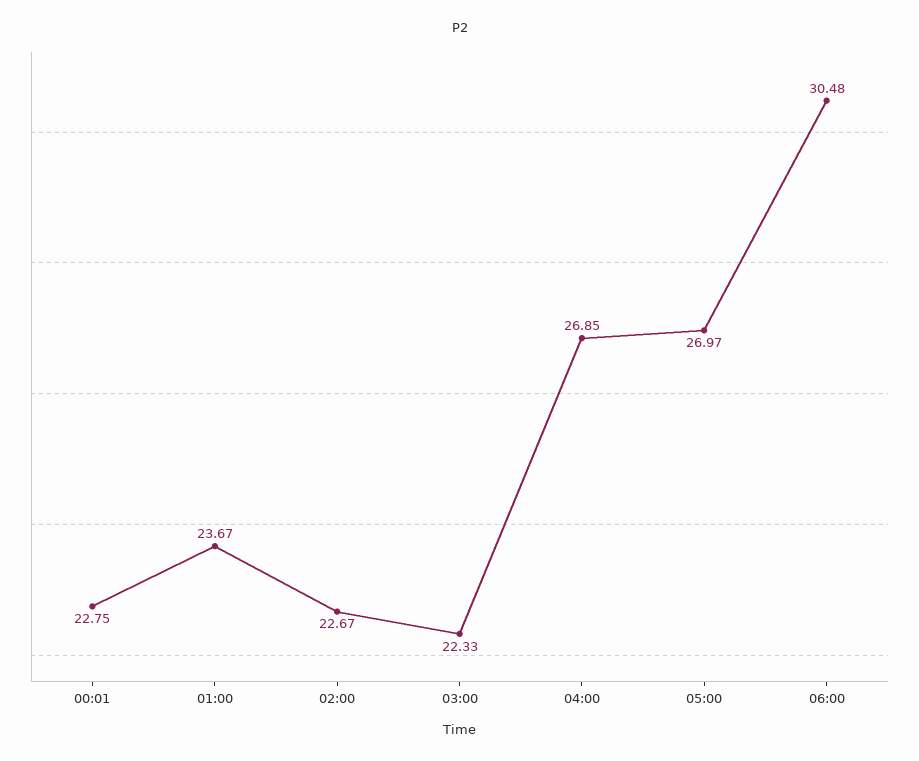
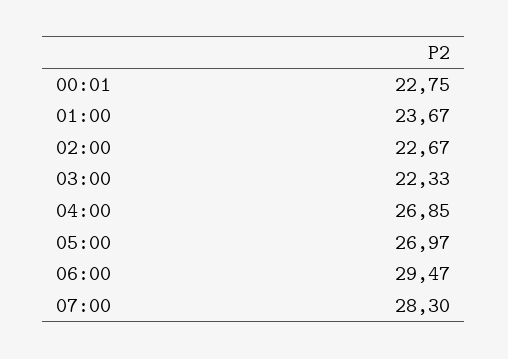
06:00: 30.48 -> 29.47
07:00: none -> 28.3

